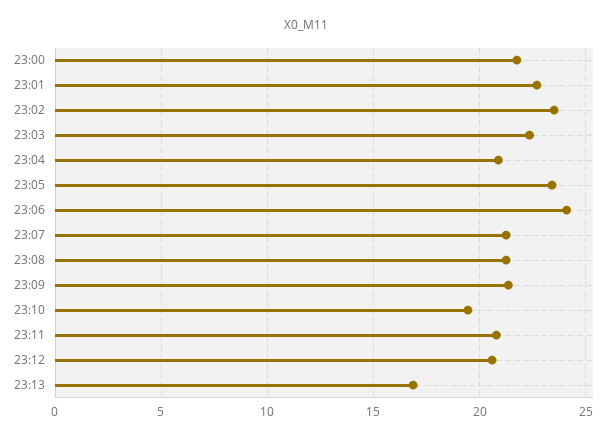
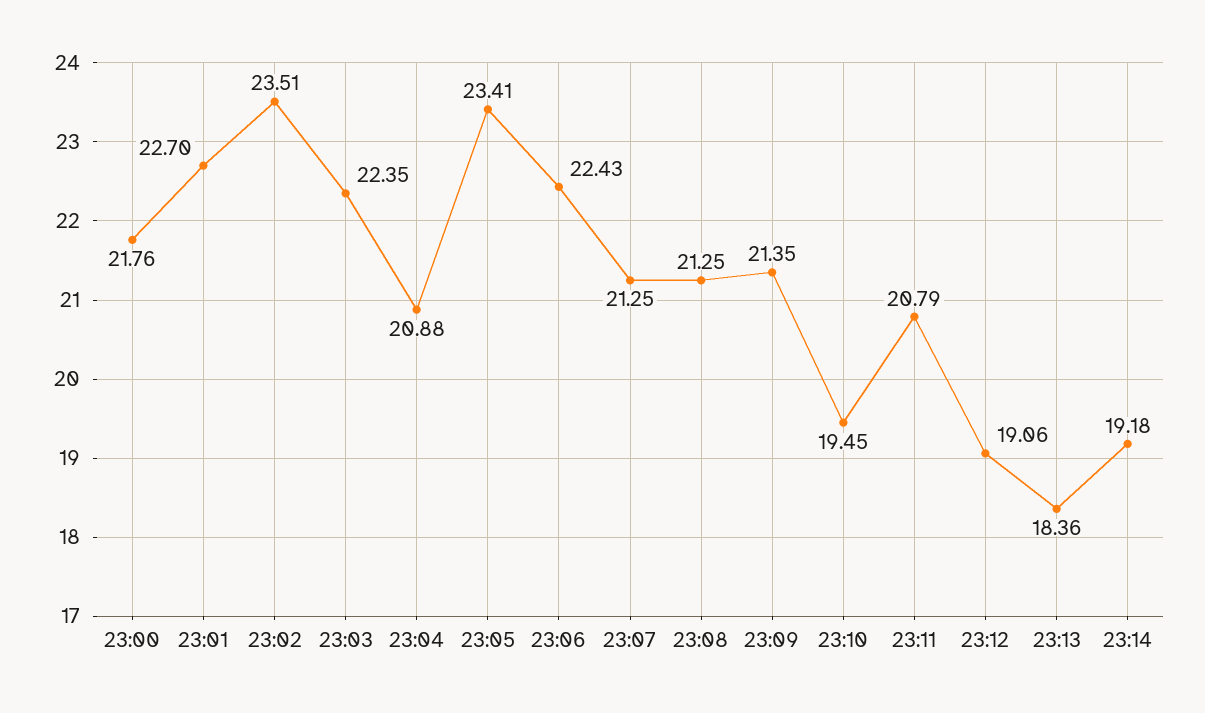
23:06: 24 -> 22.43
23:12: 20.5 -> 19.06
23:13: 17 -> 18.36
23:14: none -> 19.18

